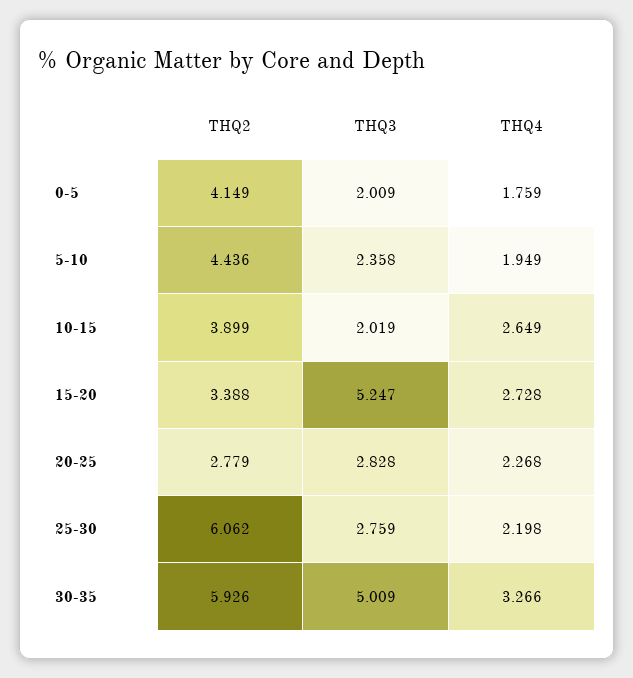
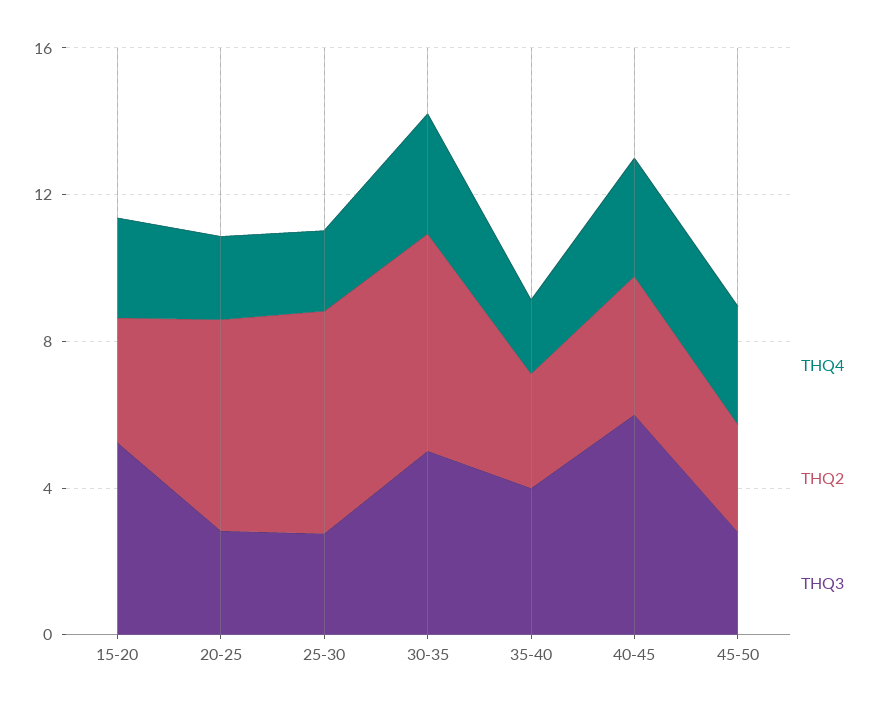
THQ2, 0-5: 4.149 -> none
THQ3, 0-5: 2.009 -> none
THQ4, 0-5: 1.759 -> none
THQ2, 5-10: 4.436 -> none
THQ3, 5-10: 2.358 -> none
THQ4, 5-10: 1.949 -> none
THQ2, 10-15: 3.899 -> none
THQ3, 10-15: 2.019 -> none
THQ4, 10-15: 2.649 -> none
THQ2, 20-25: 2.779 -> 6
THQ4, 35-40: none -> 2
THQ2, 35-40: none -> 3
THQ3, 35-40: none -> 4
THQ4, 40-45: none -> 3
THQ2, 40-45: none -> 4
THQ3, 40-45: none -> 6
THQ4, 45-50: none -> 3
THQ2, 45-50: none -> 3
THQ3, 45-50: none -> 3

